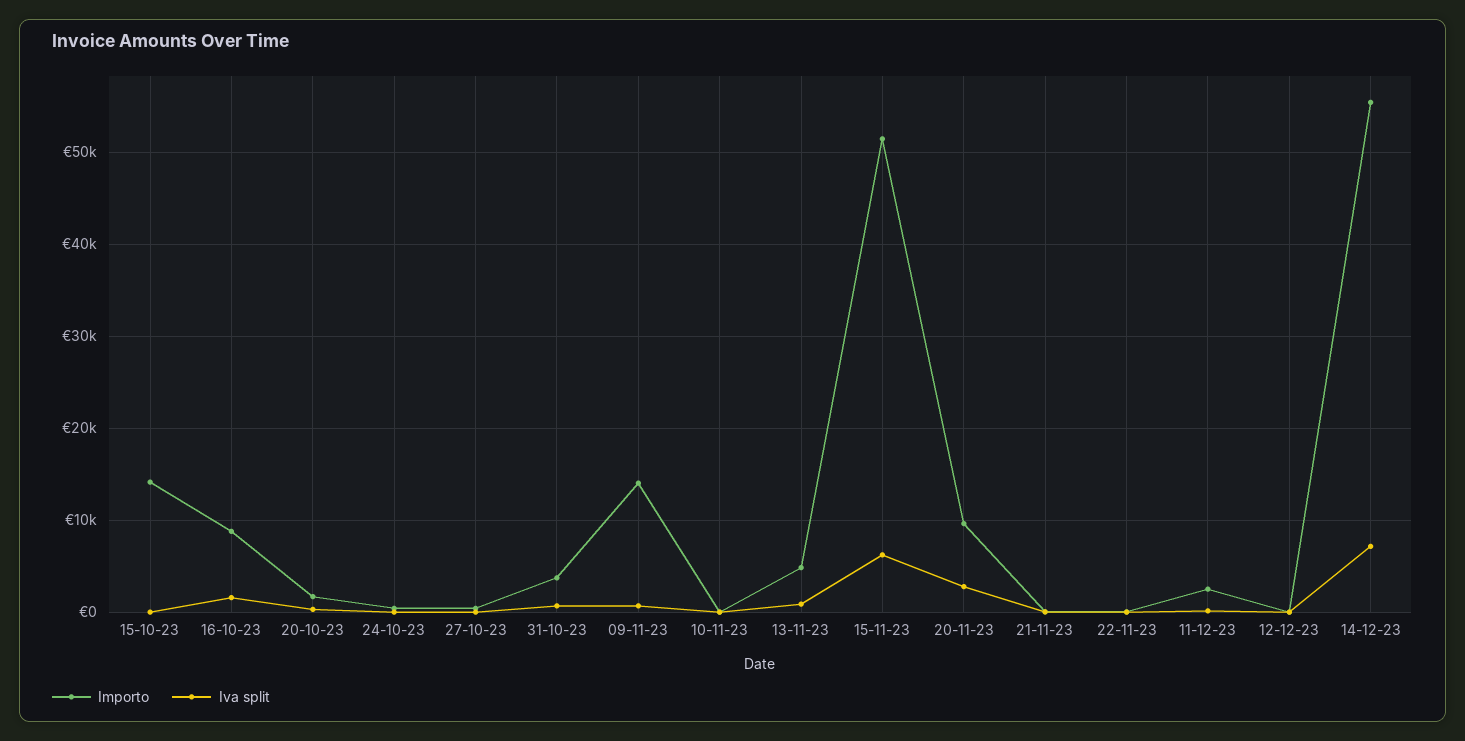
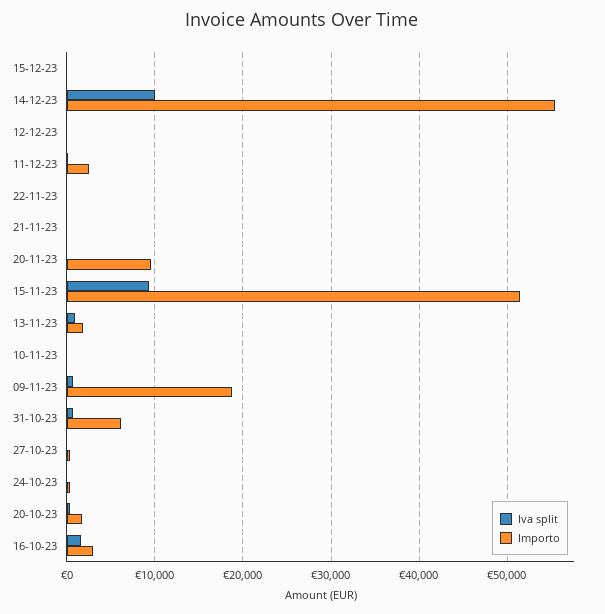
Importo, 15-10-23: 14000 -> none
Iva split, 15-10-23: 0 -> none
Importo, 16-10-23: 9000 -> 3000
Importo, 31-10-23: 4000 -> 6000
Importo, 09-11-23: 14000 -> 19000
Importo, 13-11-23: 5000 -> 2000
Iva split, 15-11-23: 6000 -> 9000
Iva split, 20-11-23: 3000 -> 0
Iva split, 14-12-23: 7000 -> 10000
Iva split, 15-12-23: none -> 0
Importo, 15-12-23: none -> 0

